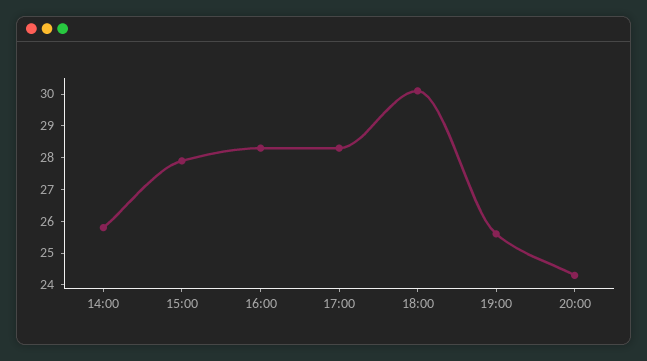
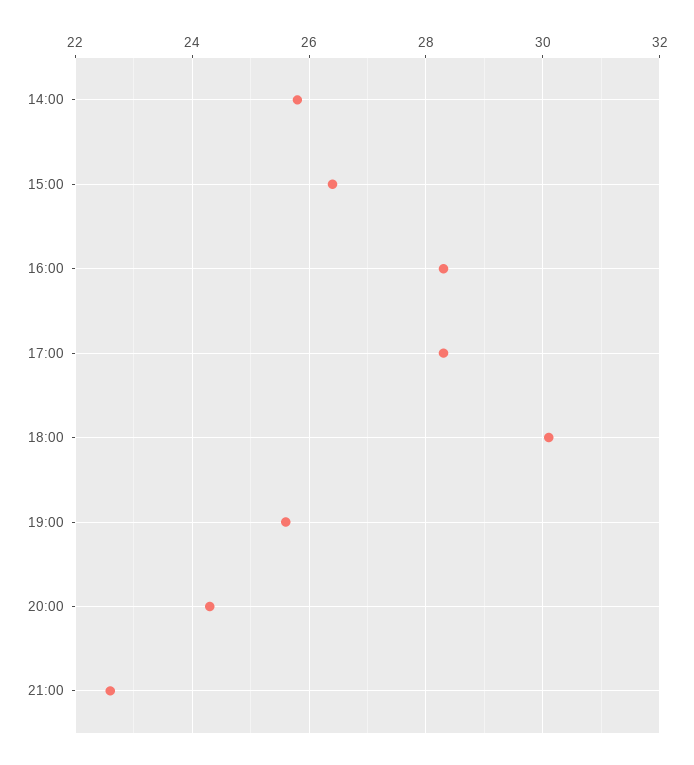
15:00: 28 -> 26.5
21:00: none -> 22.5

